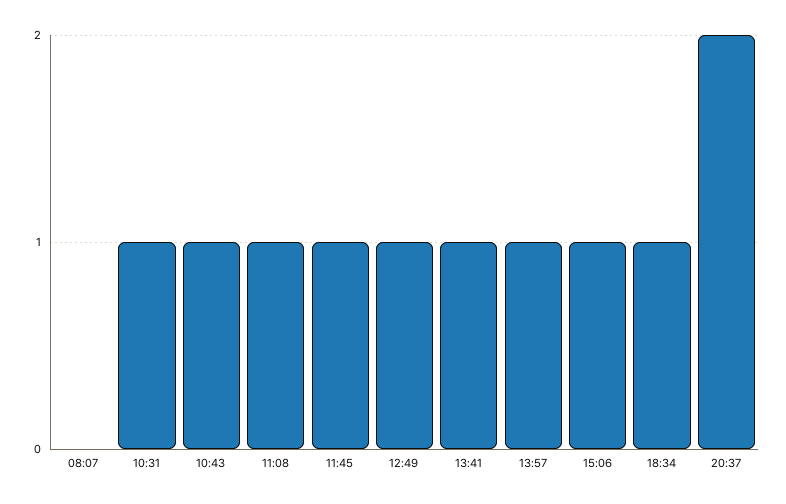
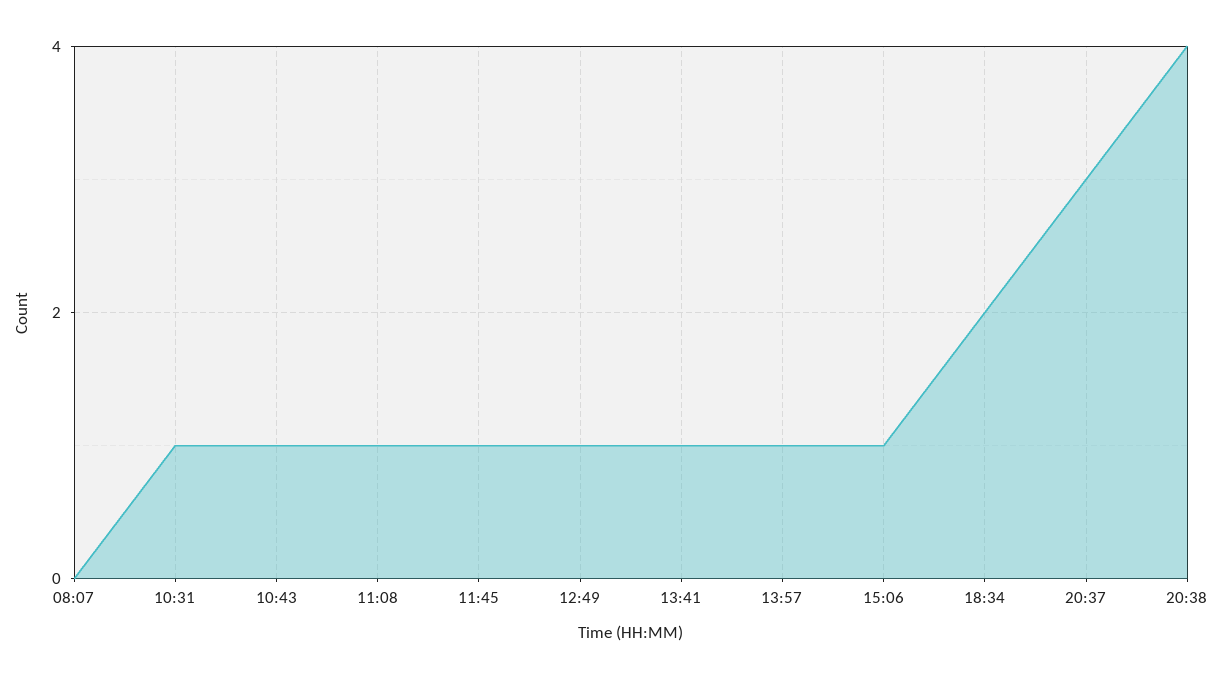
18:34: 1 -> 2
20:37: 2 -> 3
20:38: none -> 4

